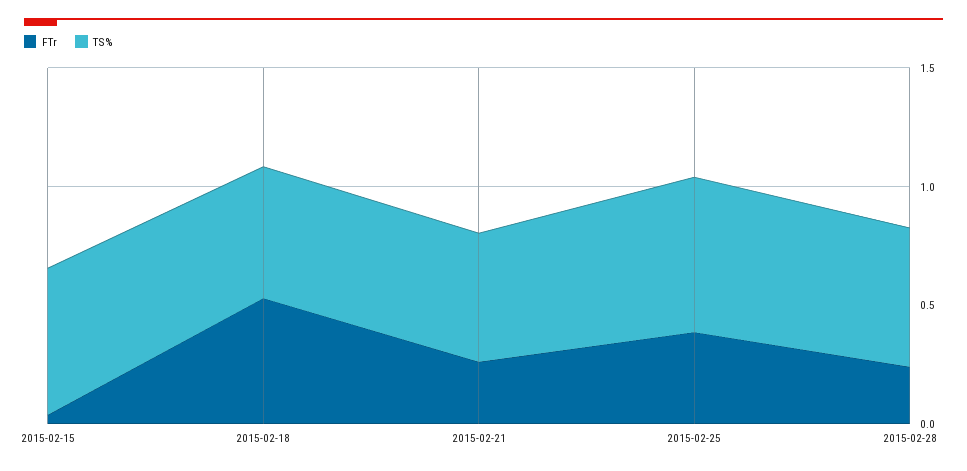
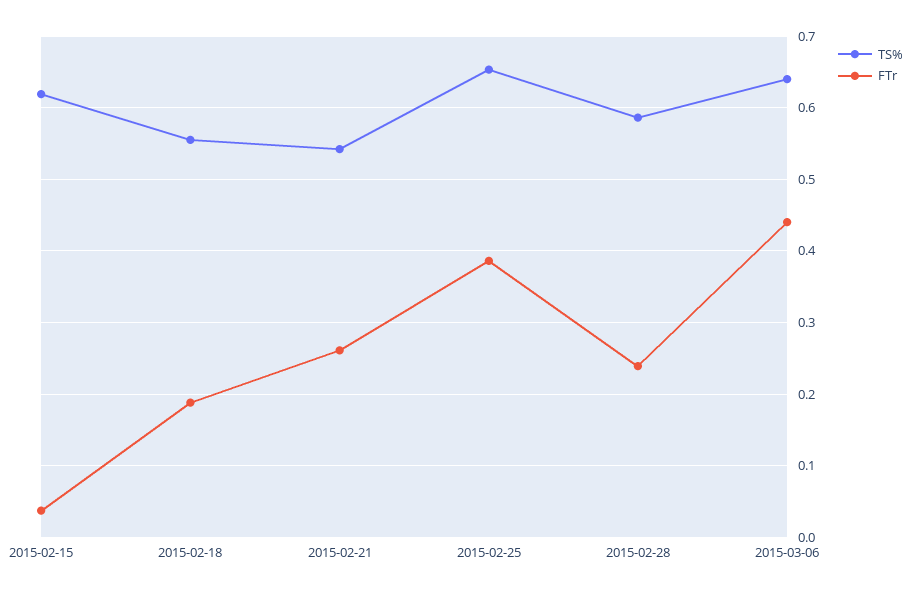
FTr, 2015-02-18: 0.5 -> 0.19
TS%, 2015-03-06: none -> 0.64
FTr, 2015-03-06: none -> 0.44

